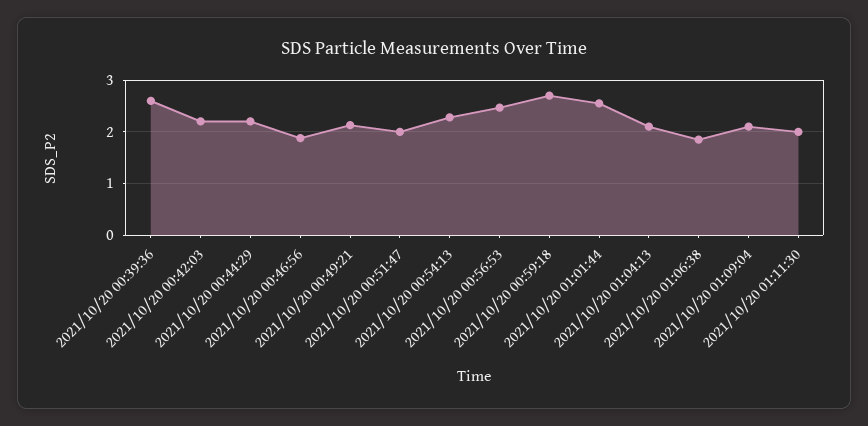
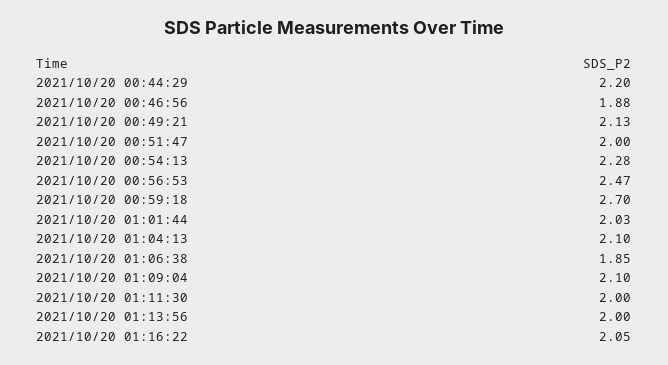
2021/10/20 00:39:36: 2.6 -> none
2021/10/20 00:42:03: 2.2 -> none
2021/10/20 01:01:44: 2.6 -> 2.03
2021/10/20 01:13:56: none -> 2
2021/10/20 01:16:22: none -> 2.05

